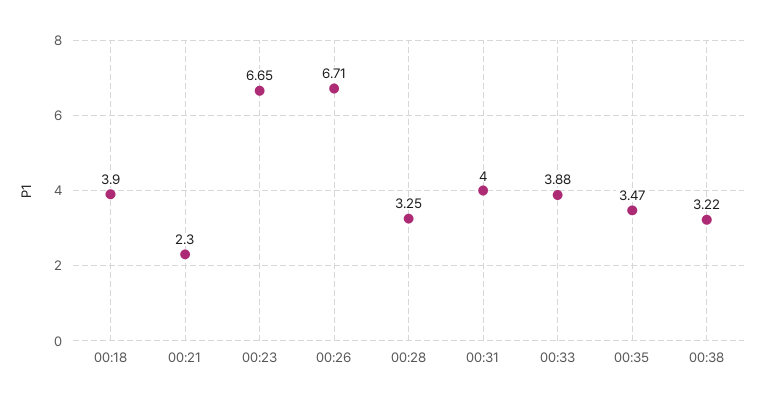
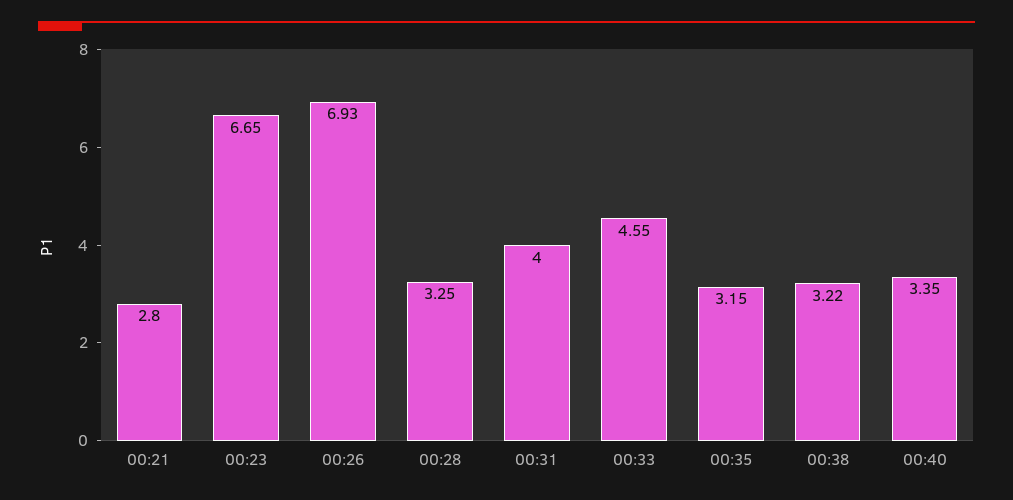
00:18: 3.9 -> none
00:21: 2.3 -> 2.8
00:26: 6.71 -> 6.93
00:33: 3.88 -> 4.55
00:35: 3.47 -> 3.15
00:40: none -> 3.35

